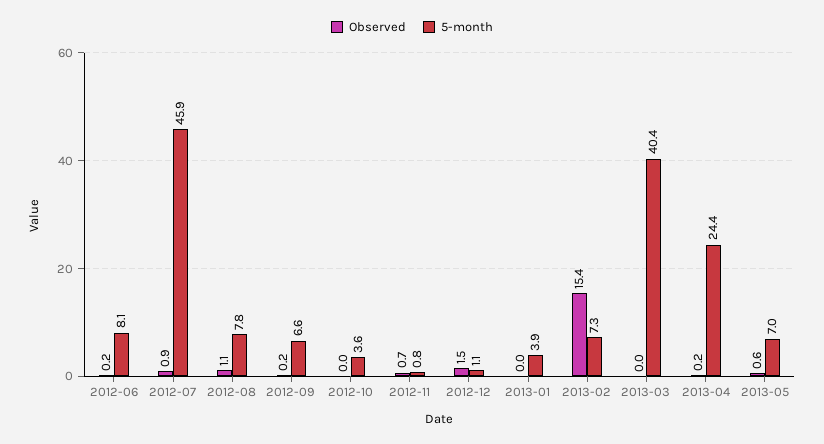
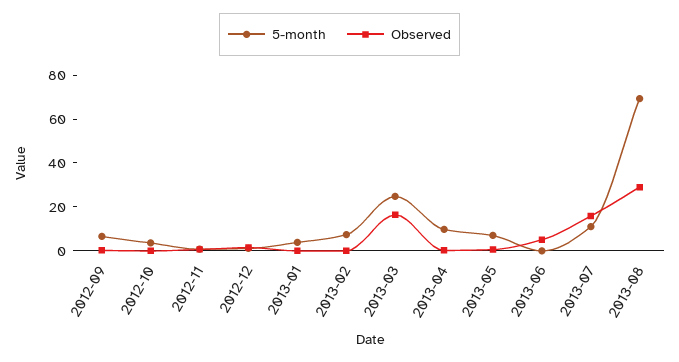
Observed, 2012-06: 0.2 -> none
5-month, 2012-06: 8.1 -> none
Observed, 2012-07: 0.9 -> none
5-month, 2012-07: 45.9 -> none
Observed, 2012-08: 1.1 -> none
5-month, 2012-08: 7.8 -> none
Observed, 2013-02: 15.4 -> 0
Observed, 2013-03: 0 -> 15
5-month, 2013-03: 40.4 -> 25
5-month, 2013-04: 24.4 -> 10
5-month, 2013-06: none -> 0
Observed, 2013-06: none -> 5
5-month, 2013-07: none -> 10
Observed, 2013-07: none -> 15
5-month, 2013-08: none -> 70
Observed, 2013-08: none -> 30

